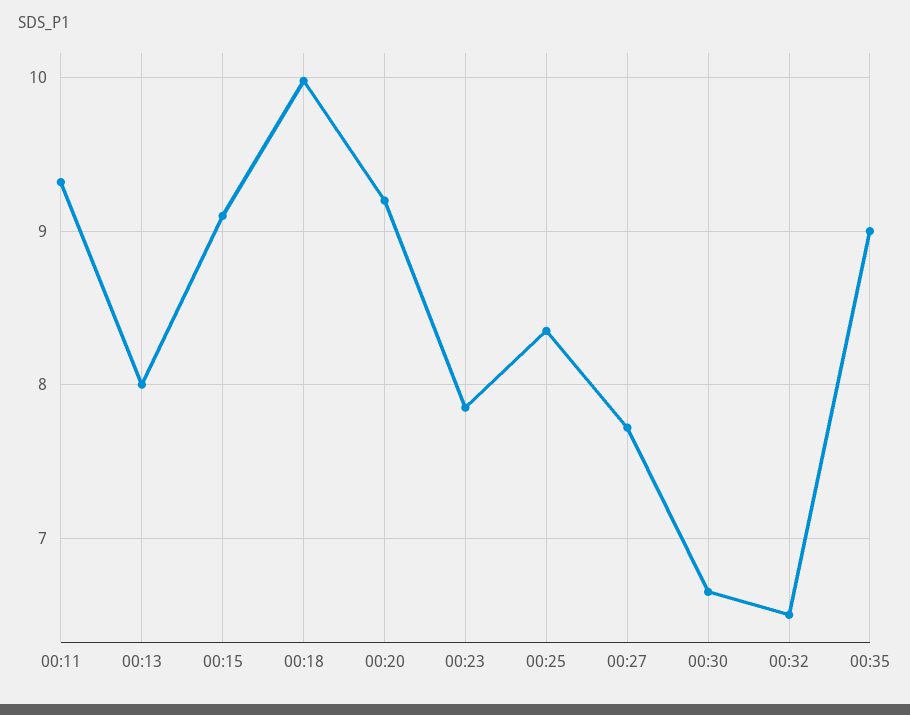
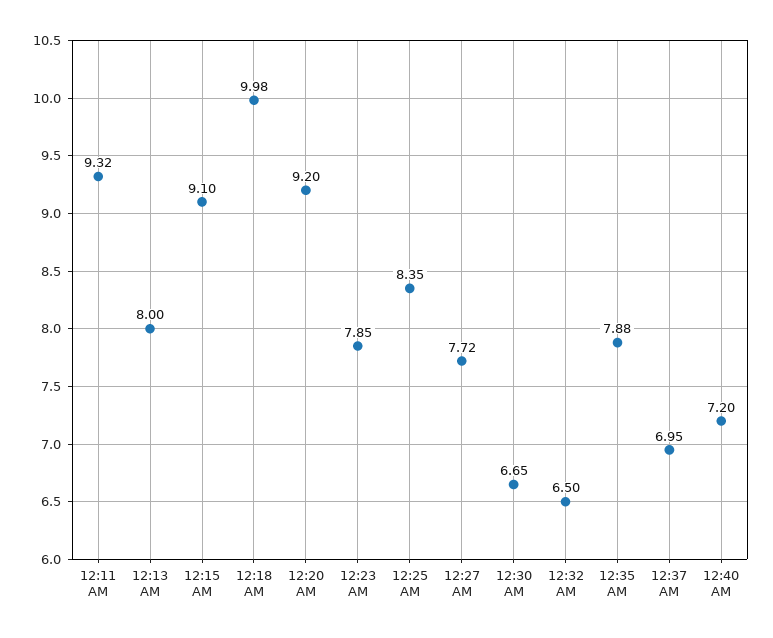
00:35: 9 -> 7.88
12:37 AM: none -> 6.95
12:40 AM: none -> 7.2

